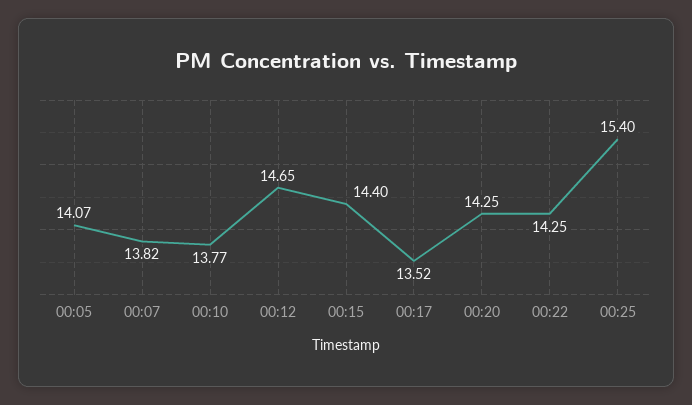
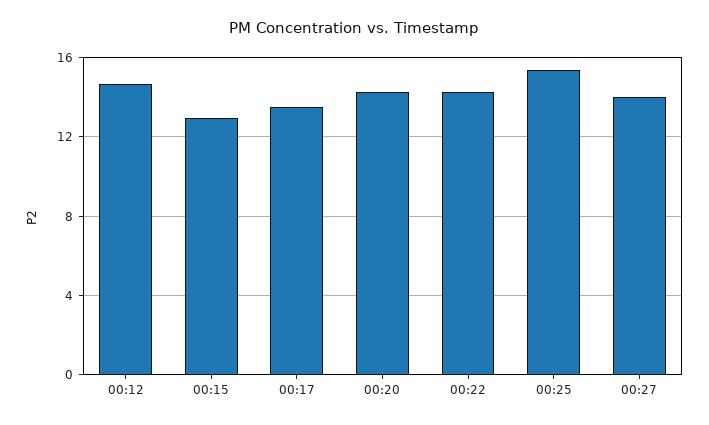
00:05: 14.07 -> none
00:07: 13.82 -> none
00:10: 13.77 -> none
00:15: 14.4 -> 13
00:27: none -> 14

